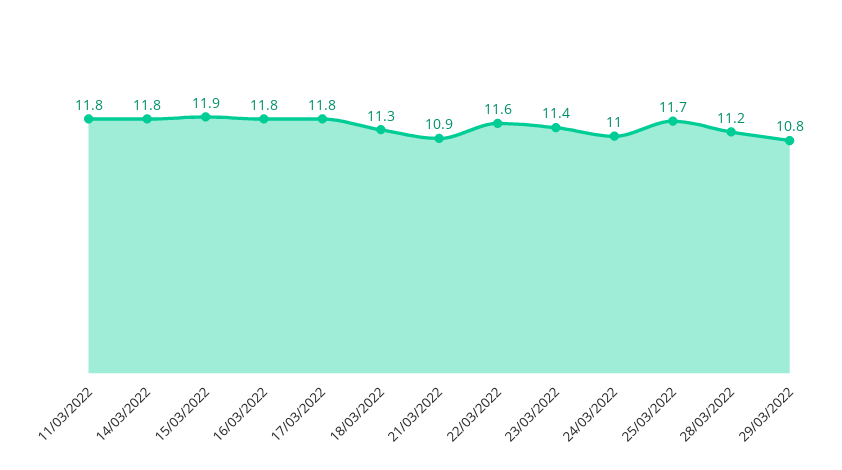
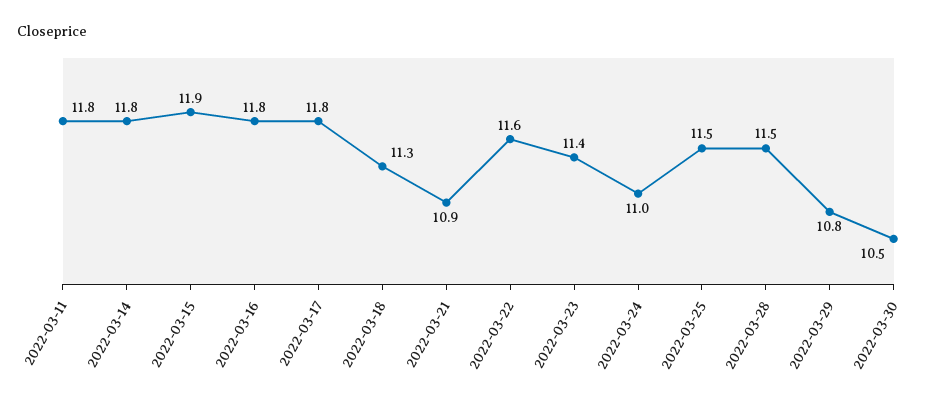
25/03/2022: 11.7 -> 11.5
28/03/2022: 11.2 -> 11.5
2022-03-30: none -> 10.5

